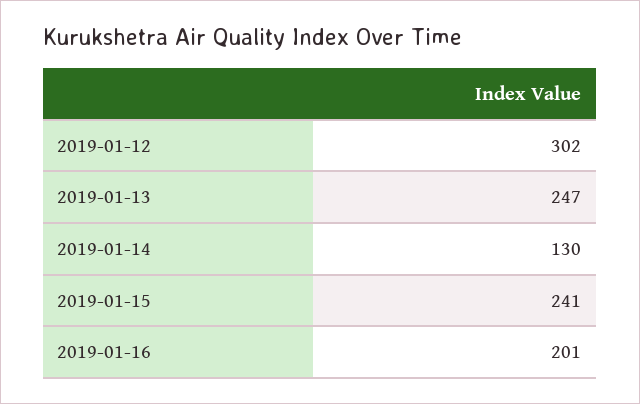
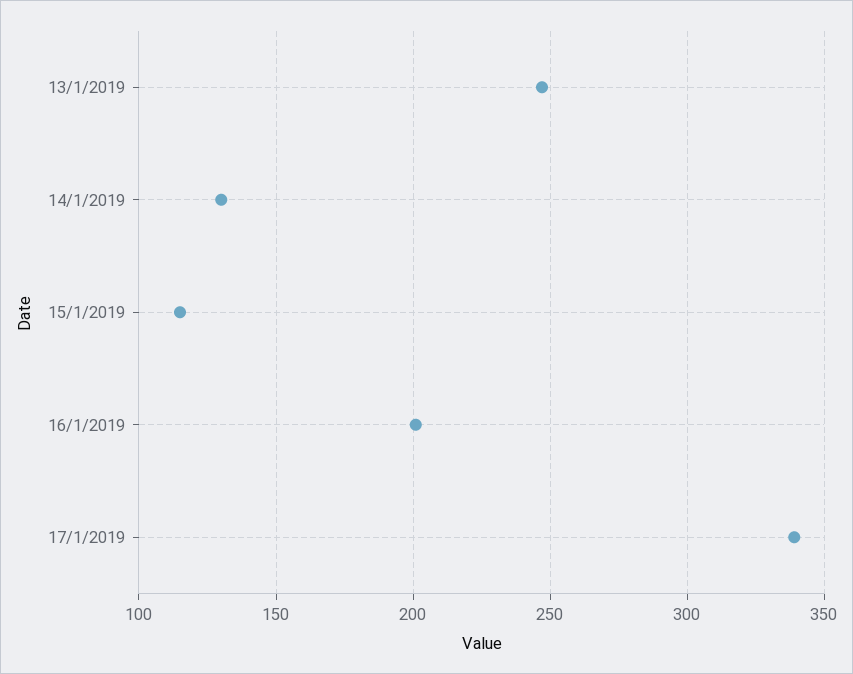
2019-01-12: 302 -> none
2019-01-15: 241 -> 115
17/1/2019: none -> 340

